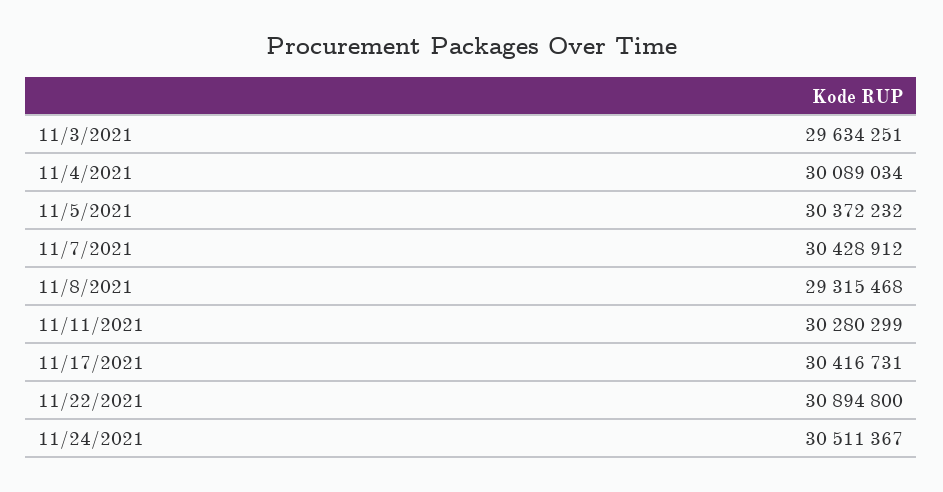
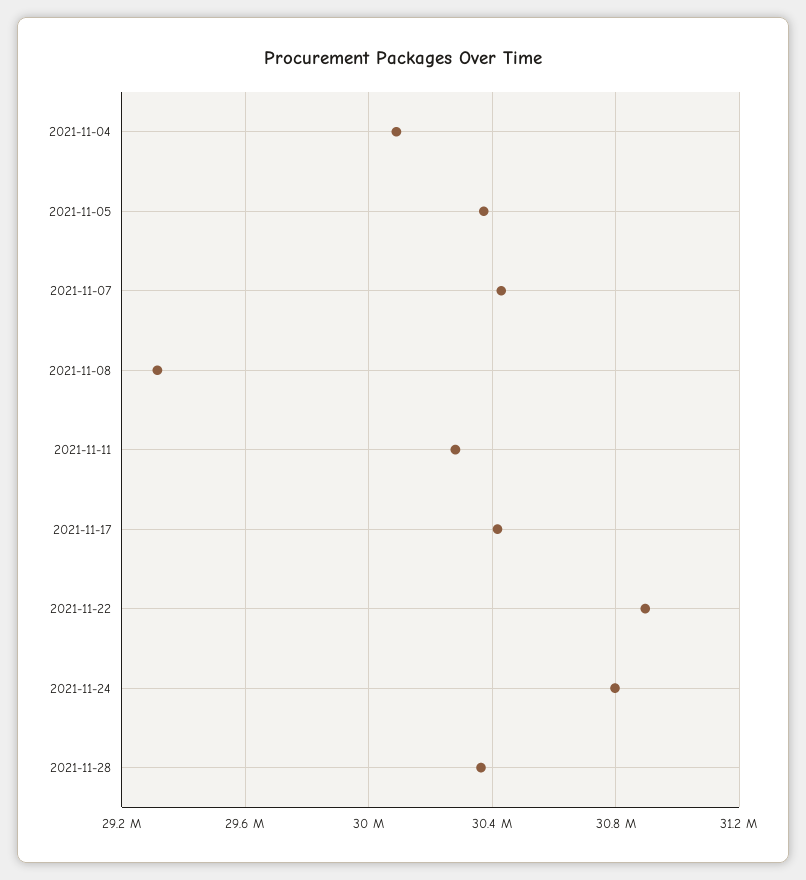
11/3/2021: 29634251 -> none
11/24/2021: 30511367 -> 30800000
2021-11-28: none -> 30350000

